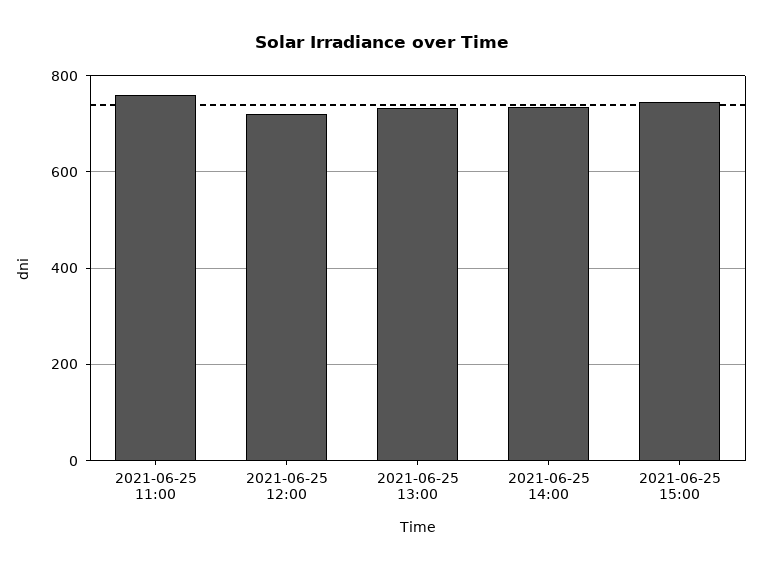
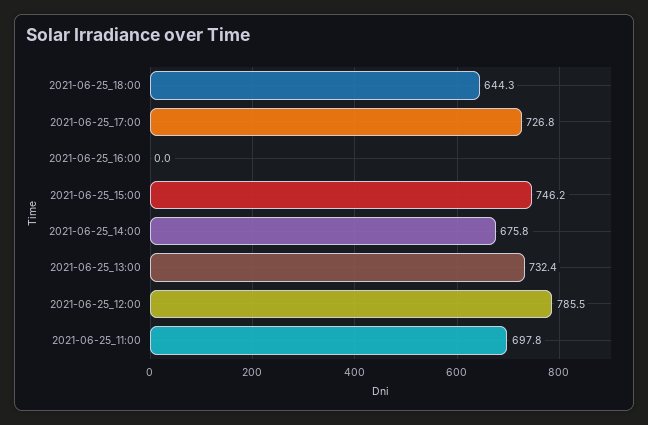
2021-06-25 11:00: 760 -> 697.8
2021-06-25 12:00: 720 -> 785.5
2021-06-25 14:00: 740 -> 675.8
2021-06-25_18:00: none -> 644.3
2021-06-25_17:00: none -> 726.8
2021-06-25_16:00: none -> 0

